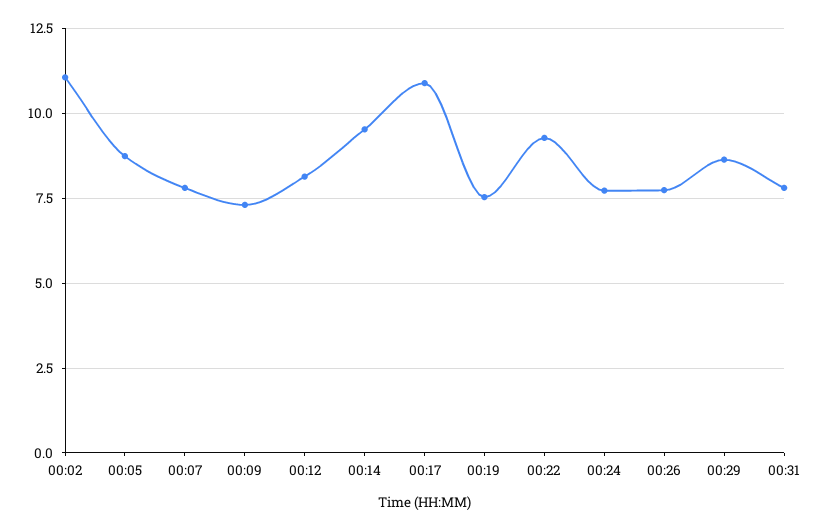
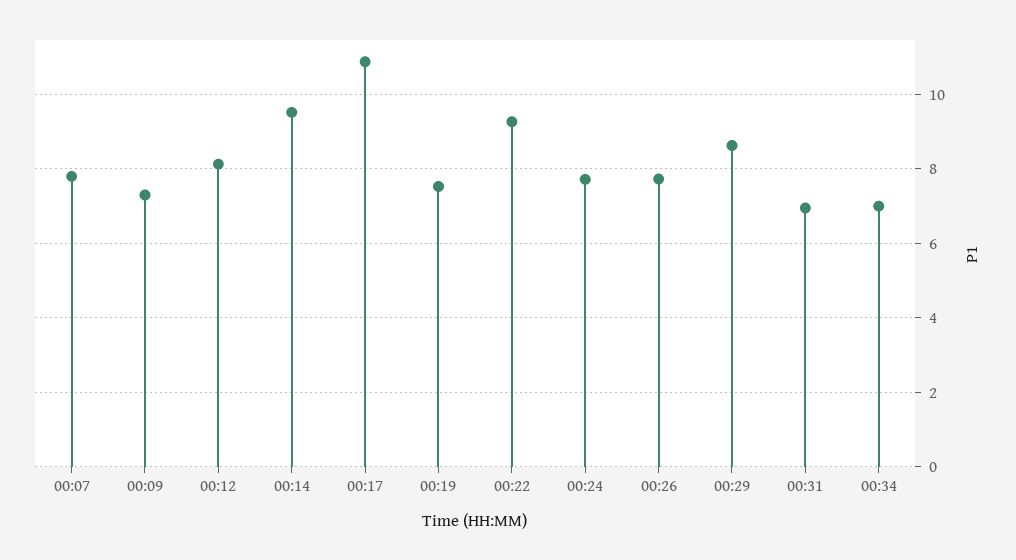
00:02: 11 -> none
00:05: 8.75 -> none
00:31: 7.75 -> 7
00:34: none -> 7

